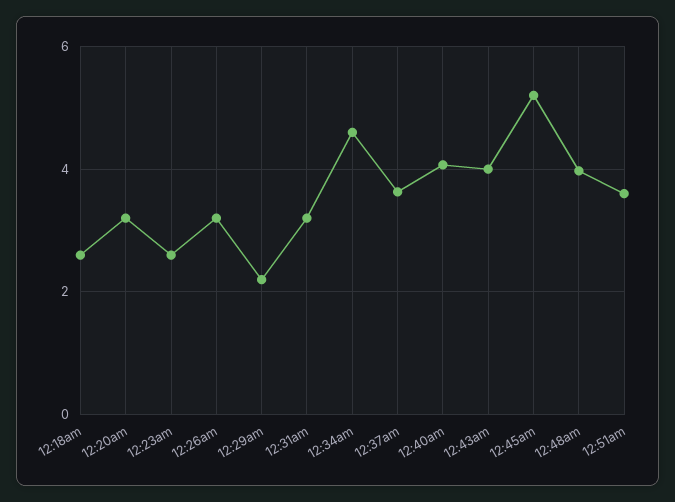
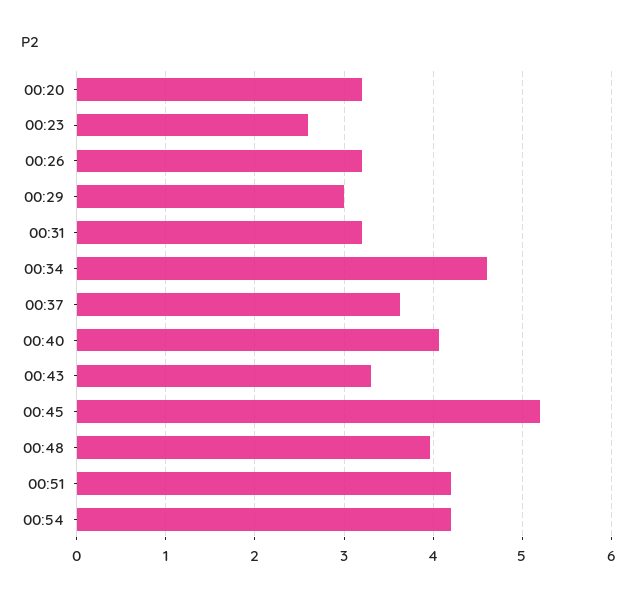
12:18am: 2.6 -> none
12:29am: 2.2 -> 3
12:43am: 4 -> 3.3
12:51am: 3.6 -> 4.2
00:54: none -> 4.2

